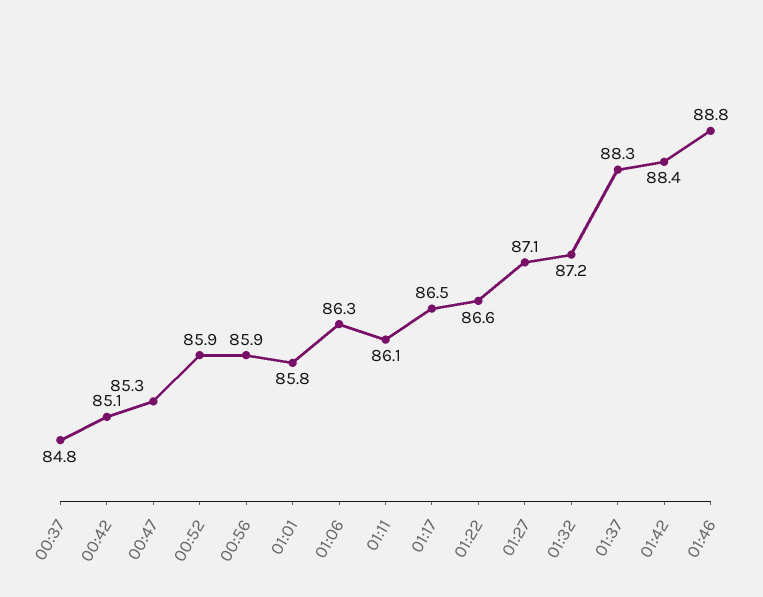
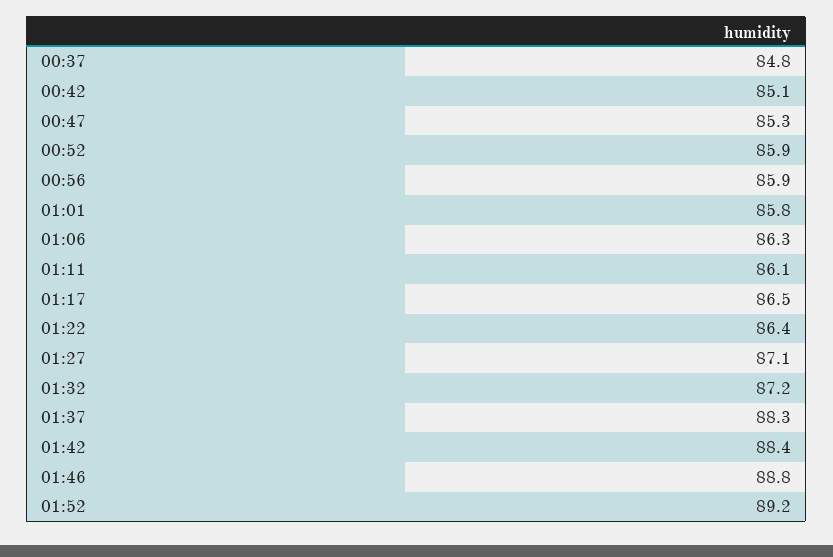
01:22: 86.6 -> 86.4
01:52: none -> 89.2

